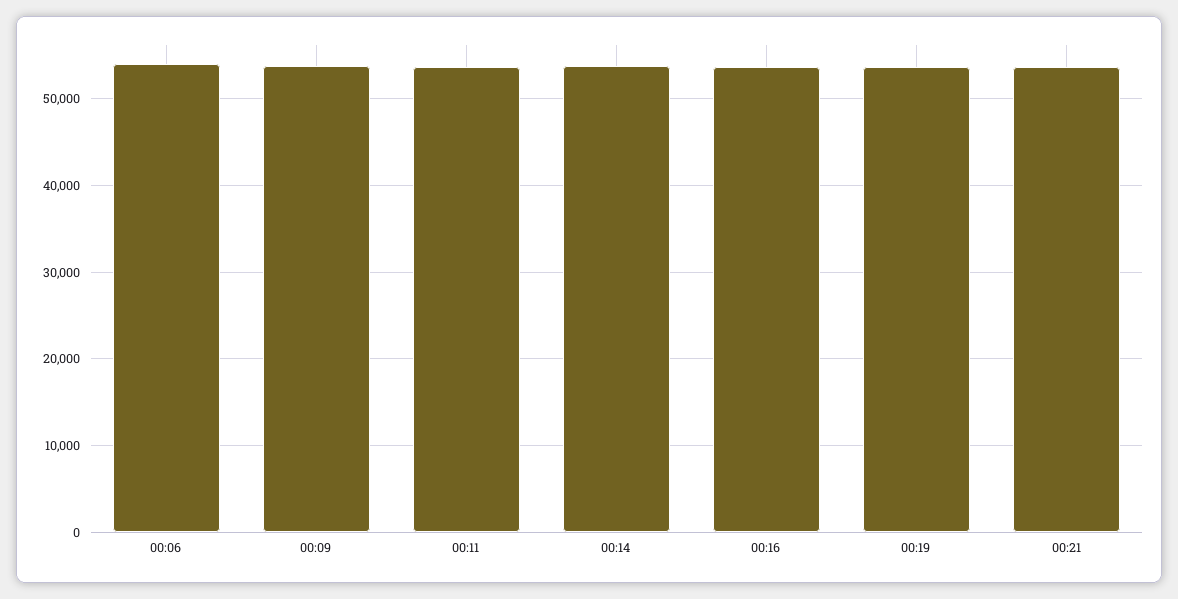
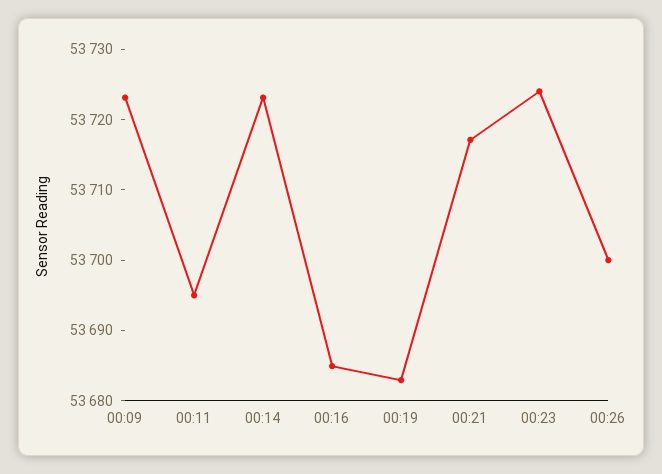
00:06: 54000 -> none
00:23: none -> 53724
00:26: none -> 53700

